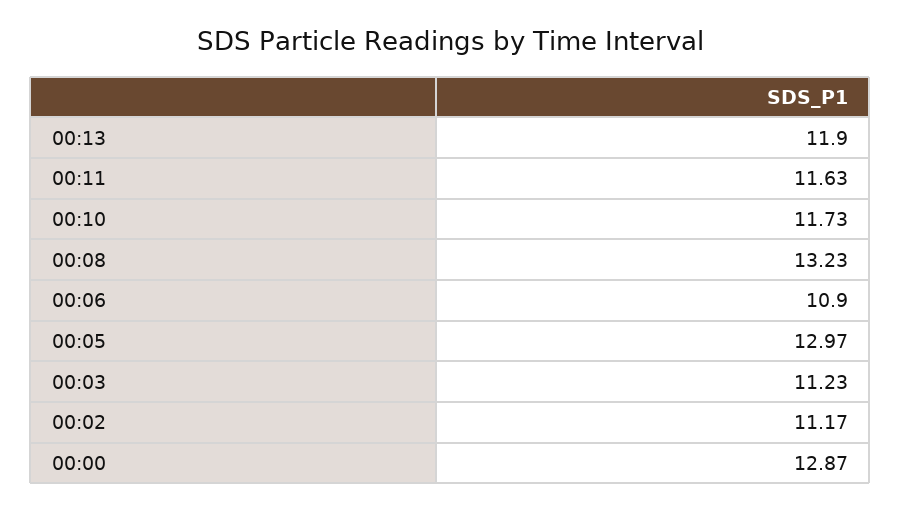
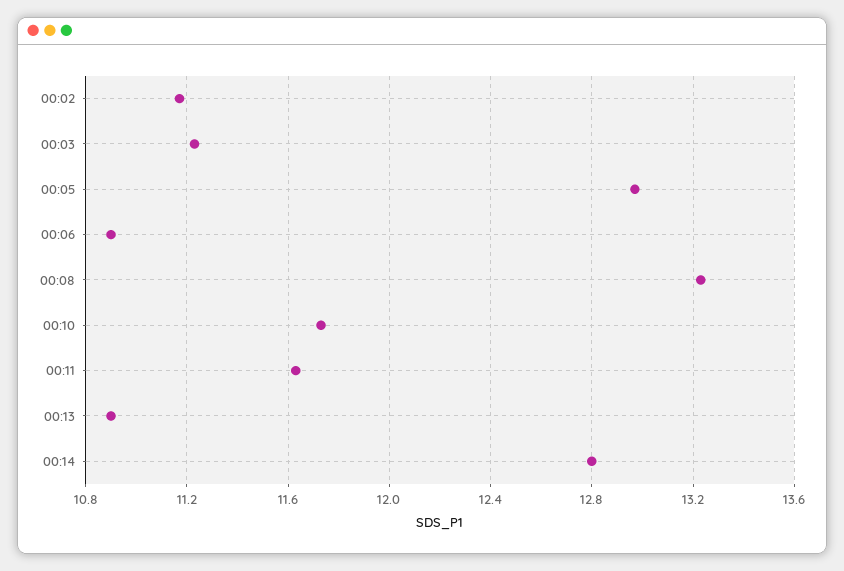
00:13: 11.9 -> 10.9
00:00: 12.87 -> none
00:14: none -> 12.8

